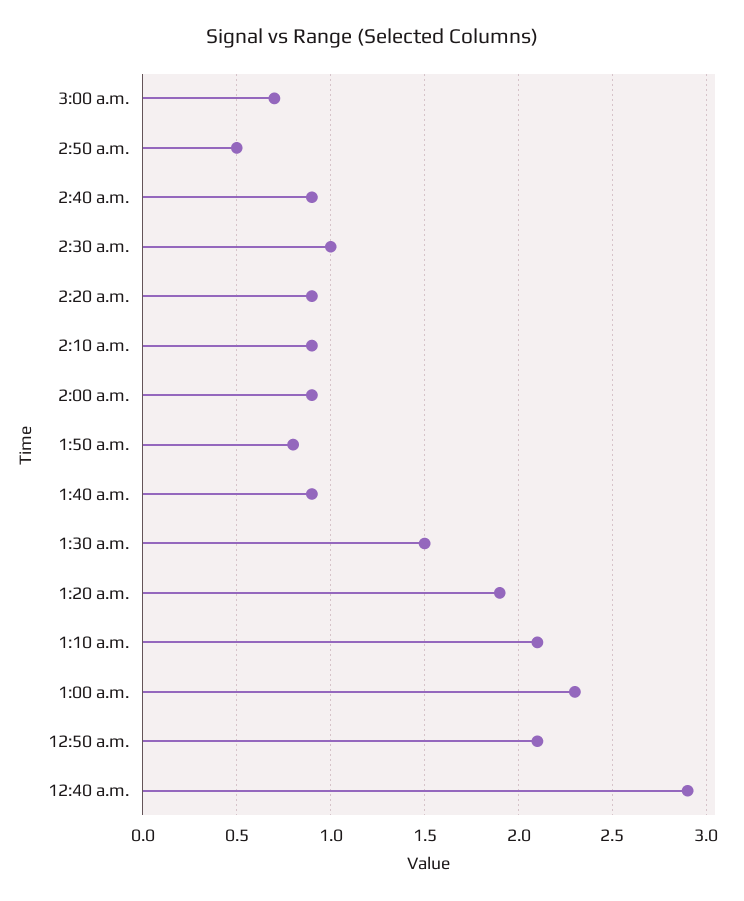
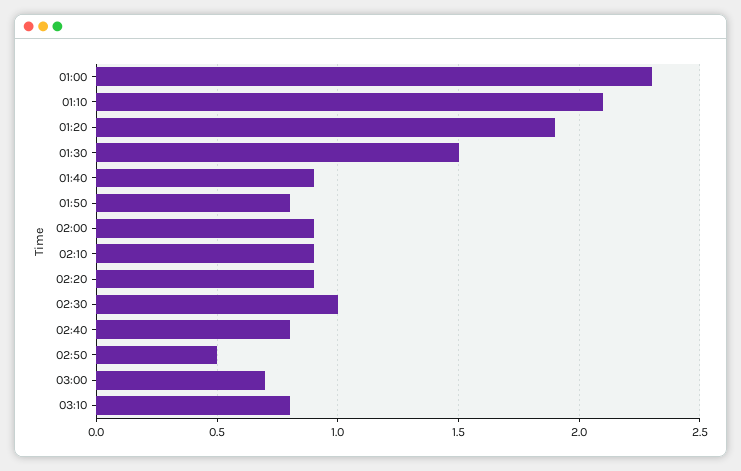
2:40 a.m.: 0.9 -> 0.8
12:50 a.m.: 2.1 -> none
12:40 a.m.: 2.9 -> none
03:10: none -> 0.8

